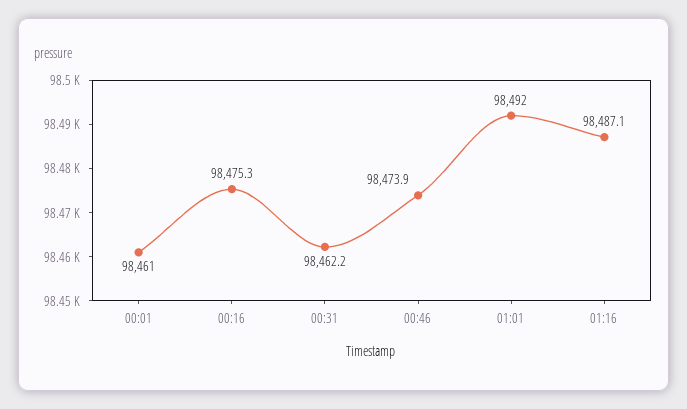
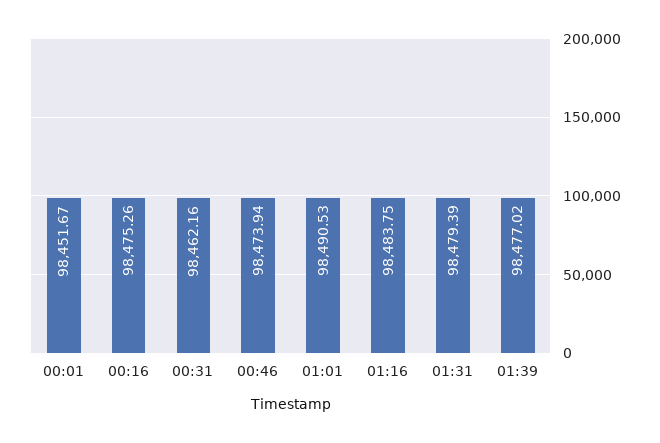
00:01: 98461 -> 98451.67
01:01: 98492 -> 98490.53
01:16: 98487.1 -> 98483.75
01:31: none -> 98479.39
01:39: none -> 98477.02

